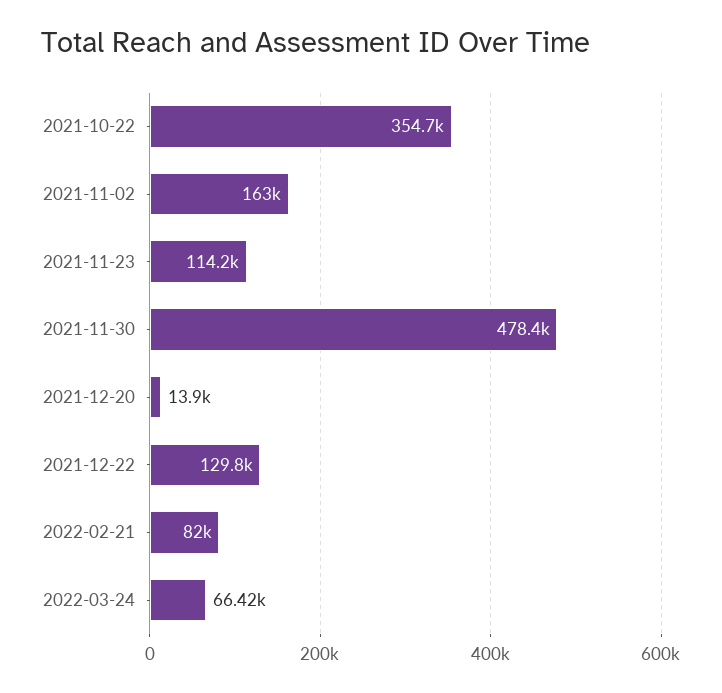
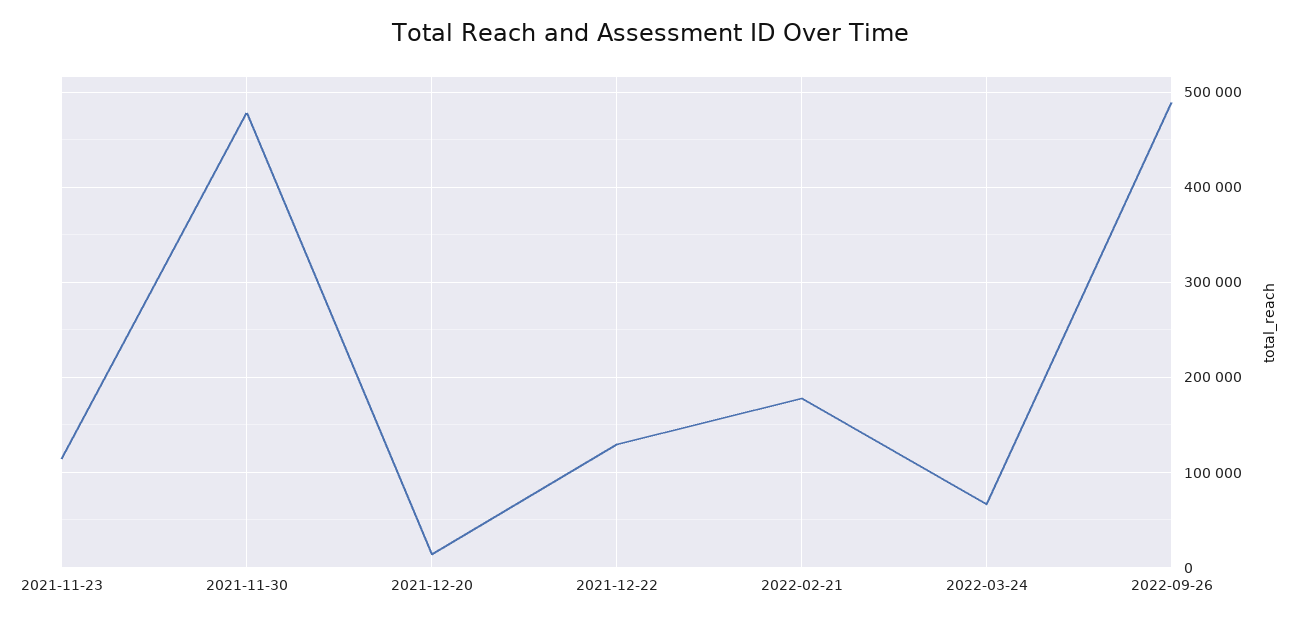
2021-10-22: 354700 -> none
2021-11-02: 163000 -> none
2022-02-21: 82000 -> 180000
2022-09-26: none -> 490000

